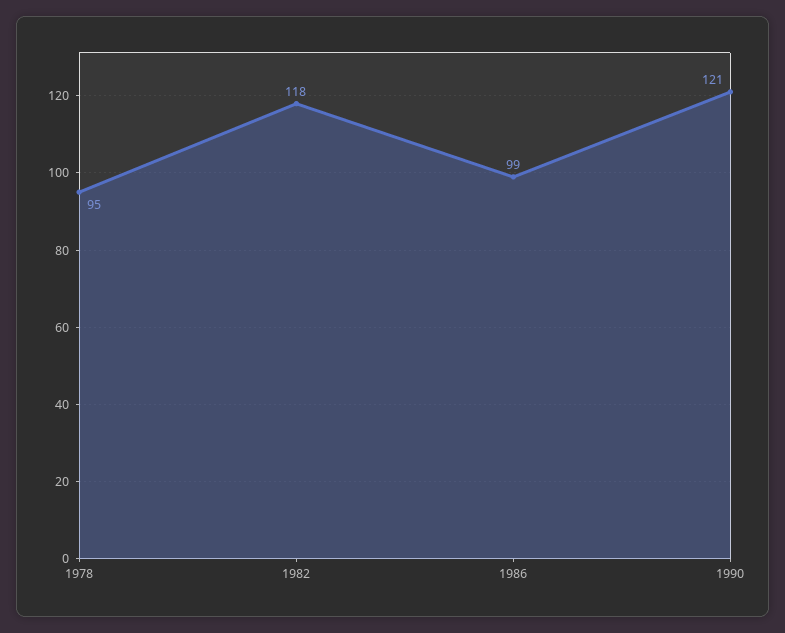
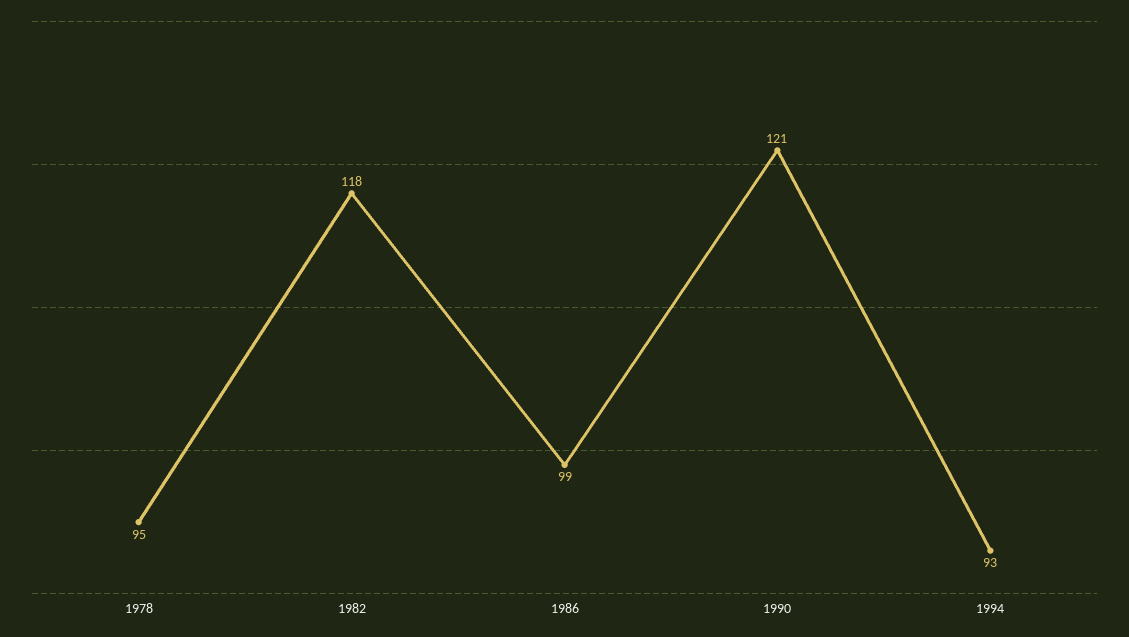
1994: none -> 93

